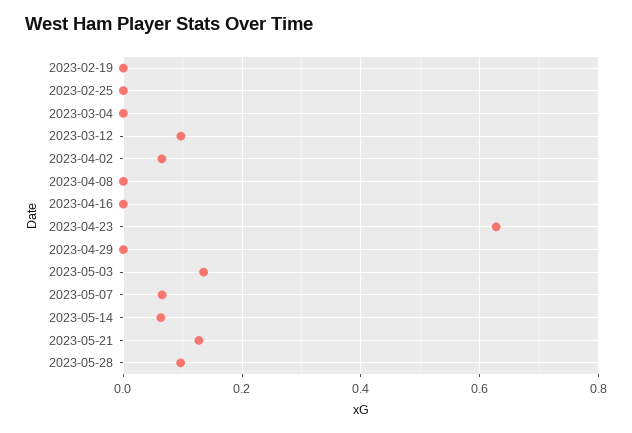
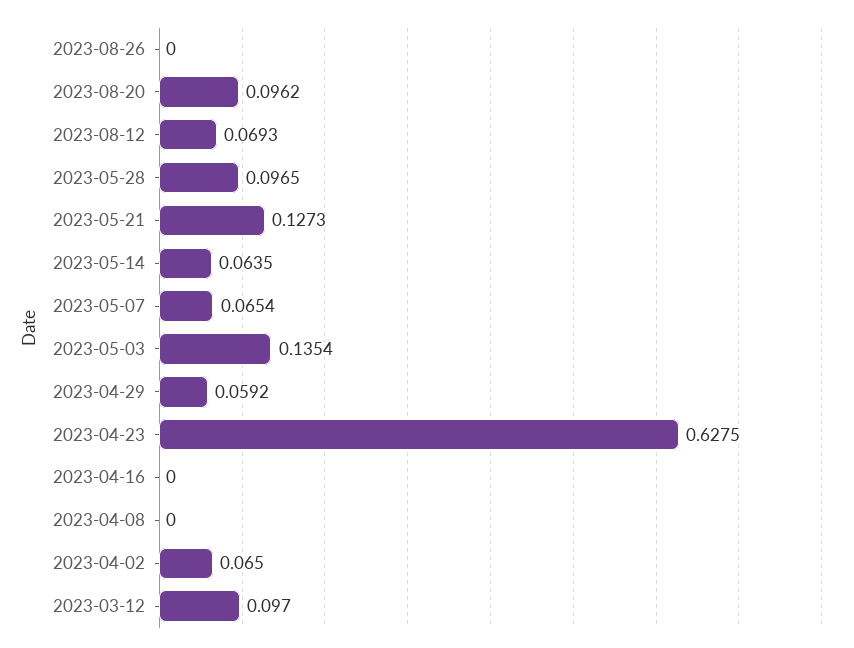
2023-02-19: 0 -> none
2023-02-25: 0 -> none
2023-03-04: 0 -> none
2023-04-29: 0 -> 0.0592
2023-08-26: none -> 0
2023-08-20: none -> 0.0962
2023-08-12: none -> 0.0693

